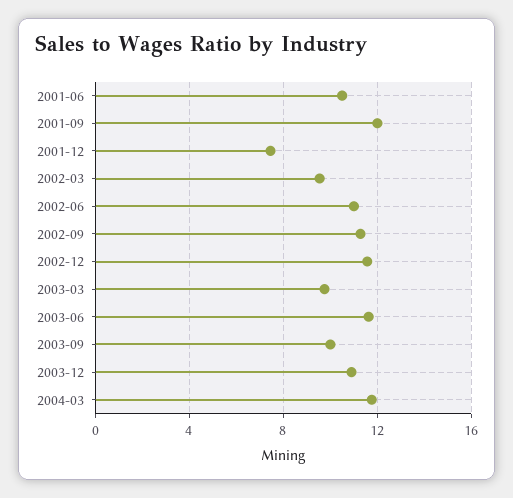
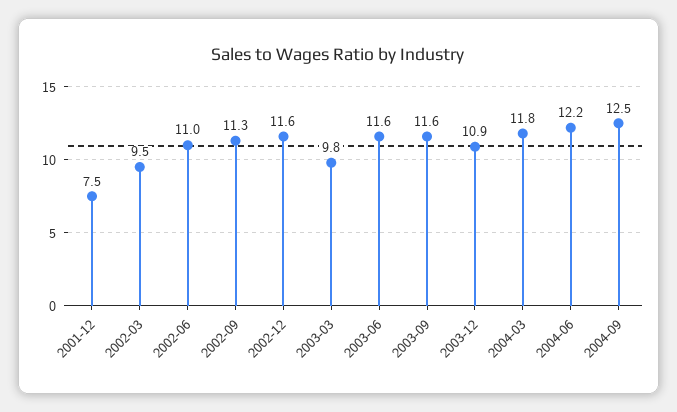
2001-06: 10.5 -> none
2001-09: 12 -> none
2003-09: 10 -> 11.6
2004-06: none -> 12.2
2004-09: none -> 12.5

